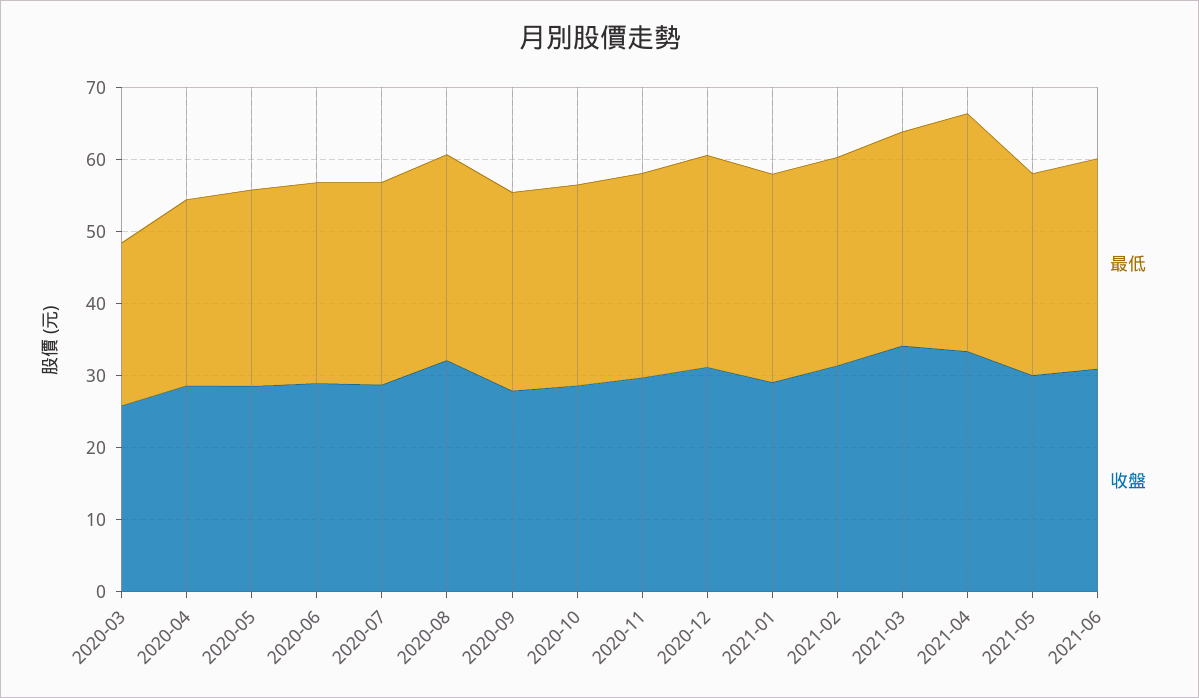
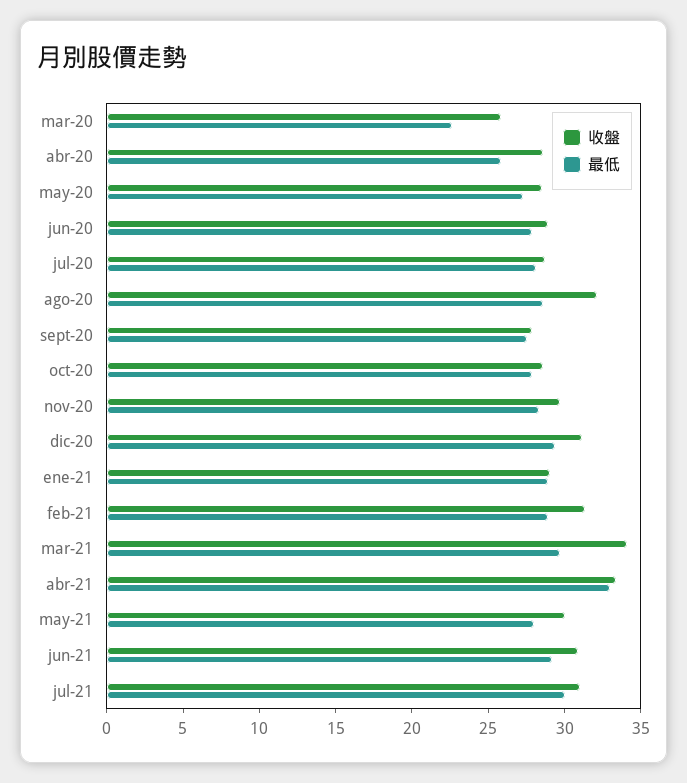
收盤, jul-21: none -> 31
最低, jul-21: none -> 30

